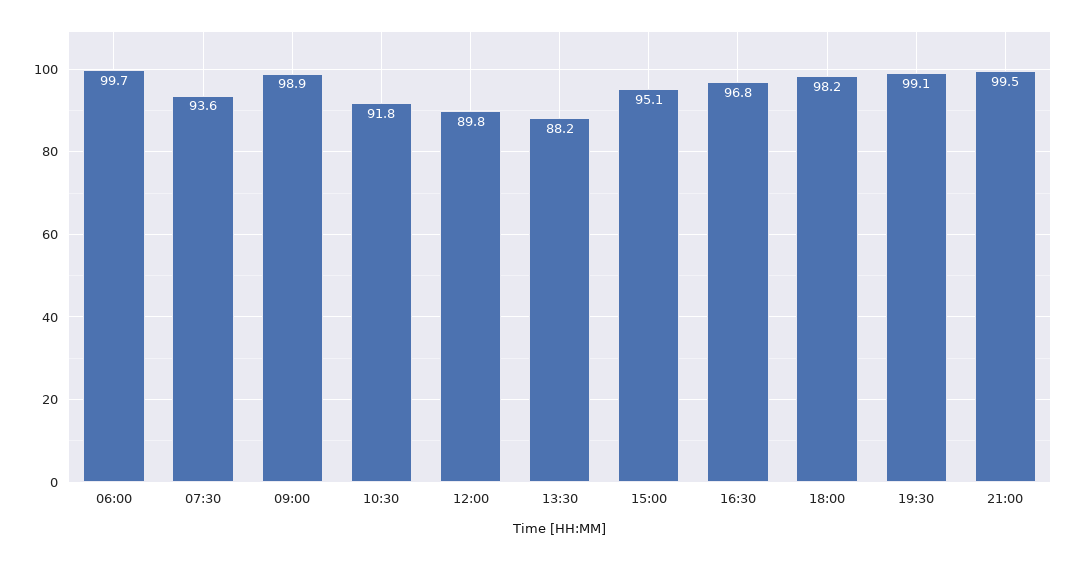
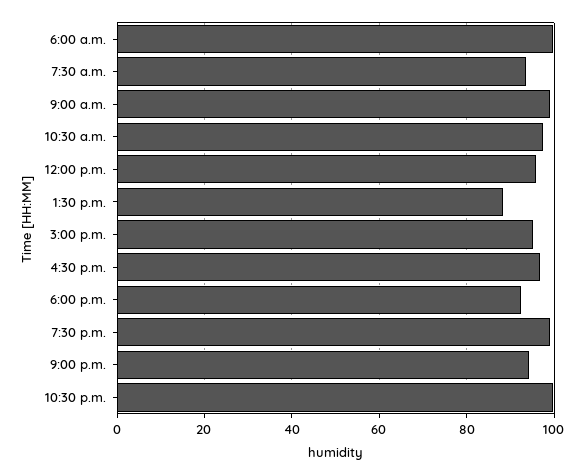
10:30: 91.8 -> 98
12:00: 89.8 -> 96
18:00: 98.2 -> 92
21:00: 99.5 -> 94
10:30 p.m.: none -> 100

